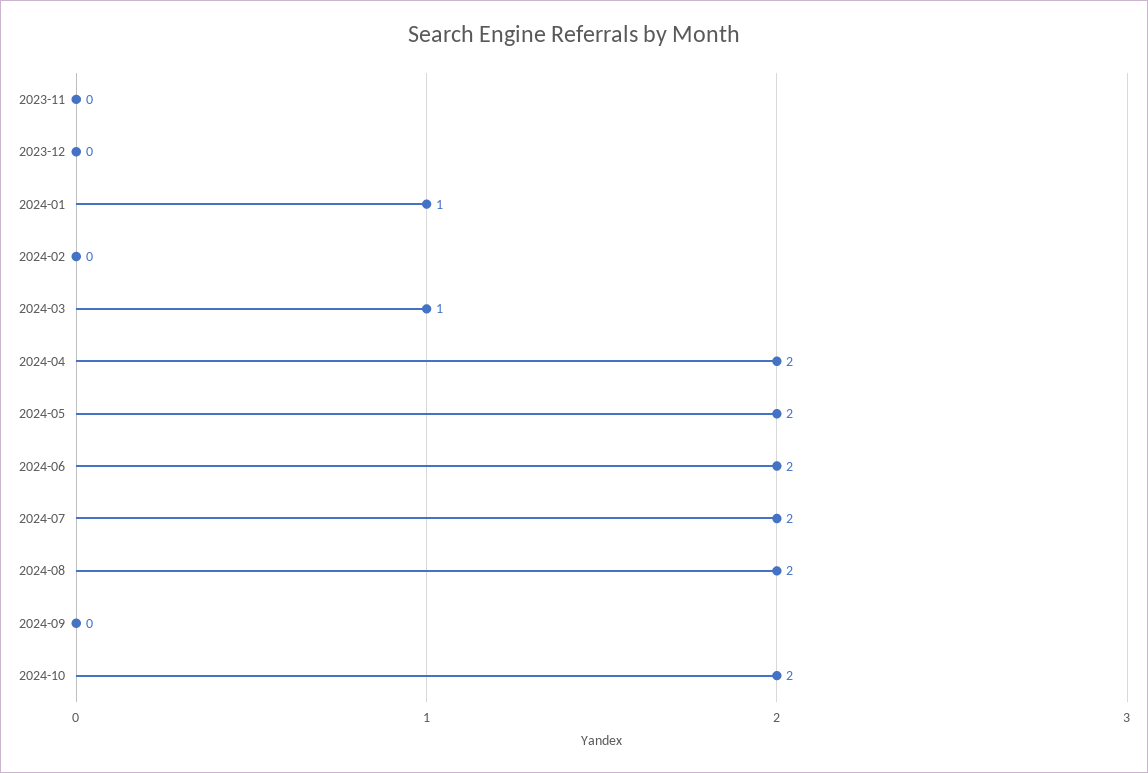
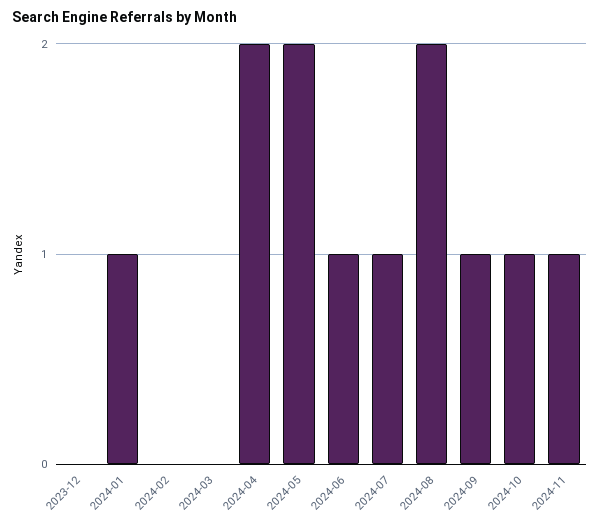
2023-11: 0 -> none
2024-03: 1 -> 0
2024-06: 2 -> 1
2024-07: 2 -> 1
2024-09: 0 -> 1
2024-10: 2 -> 1
2024-11: none -> 1

